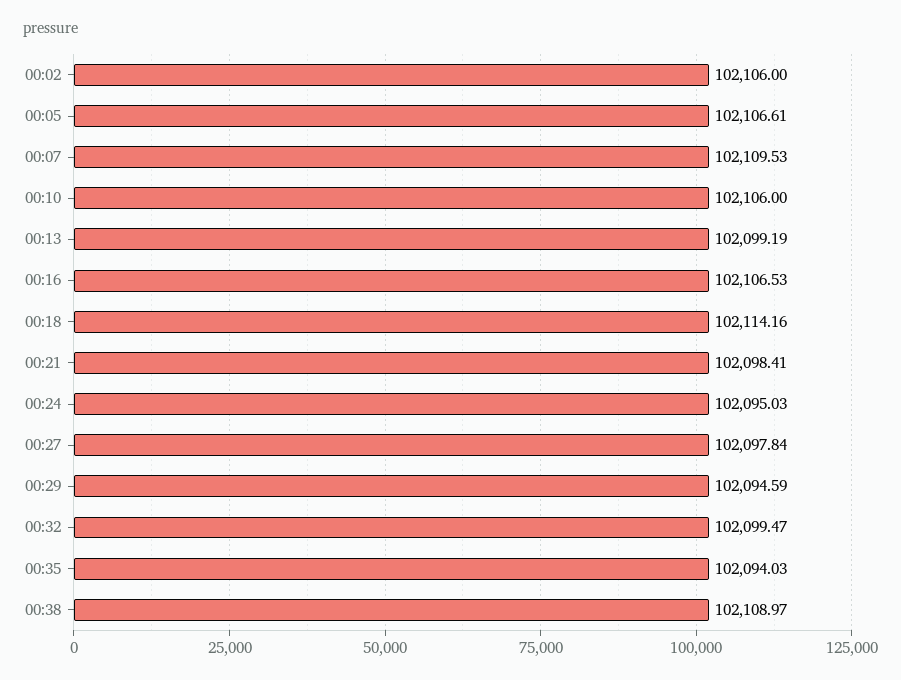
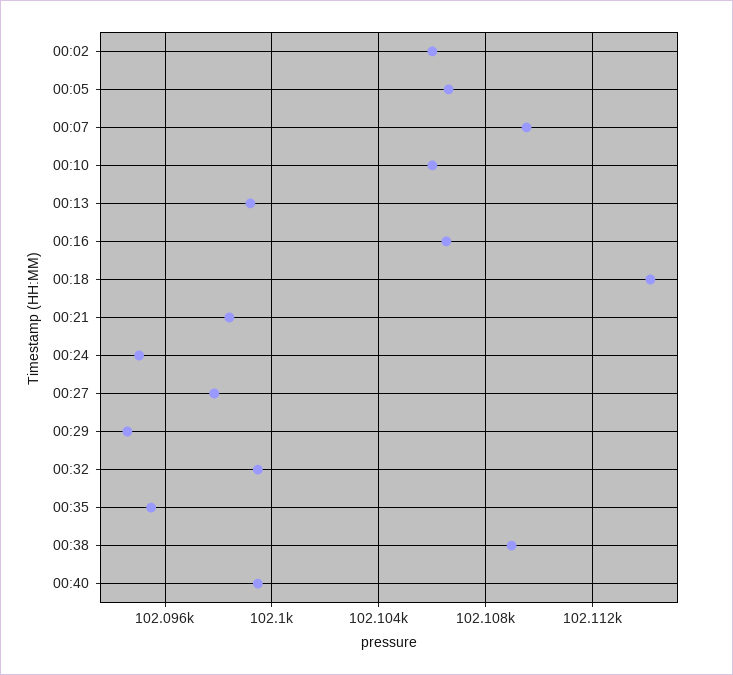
00:35: 102094.03 -> 102095.5
00:40: none -> 102099.5

